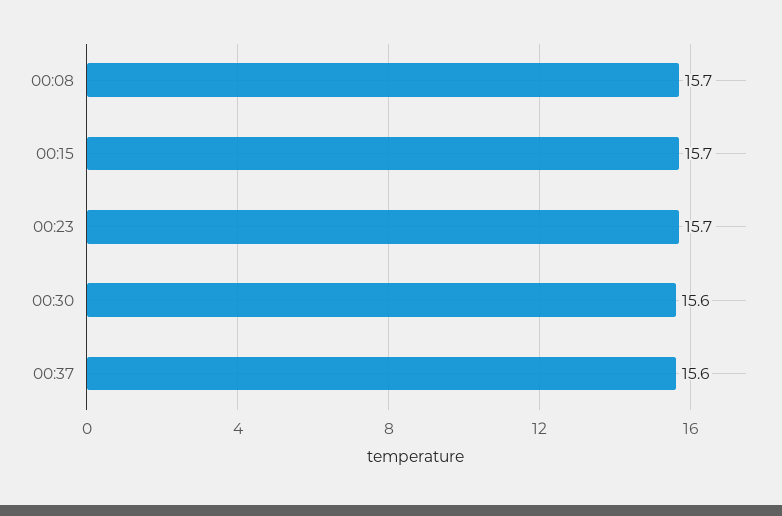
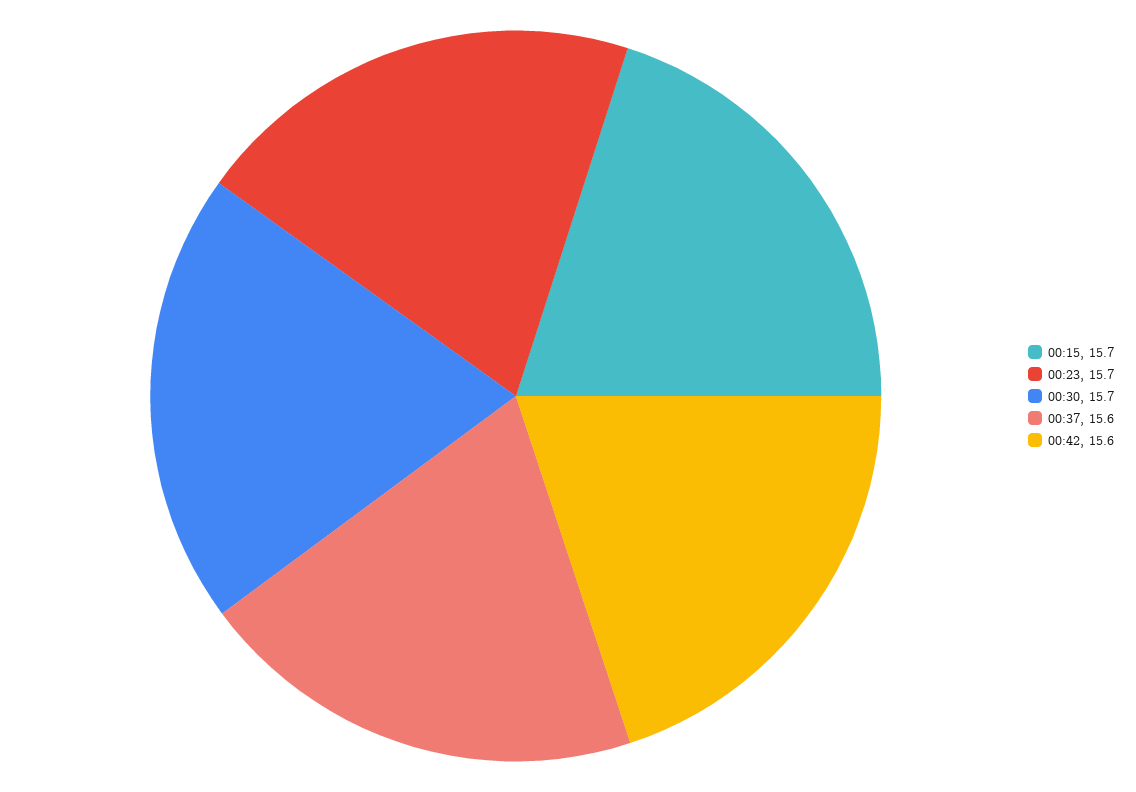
00:08: 15.7 -> none
00:30: 15.6 -> 15.7
00:42: none -> 15.6

